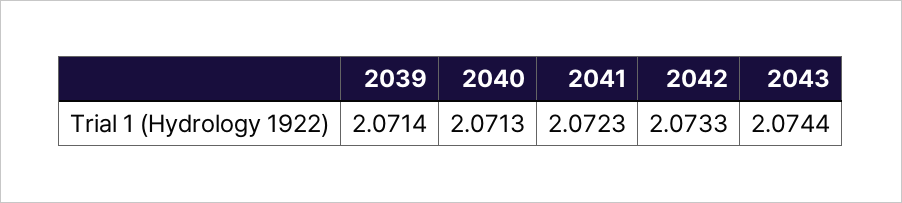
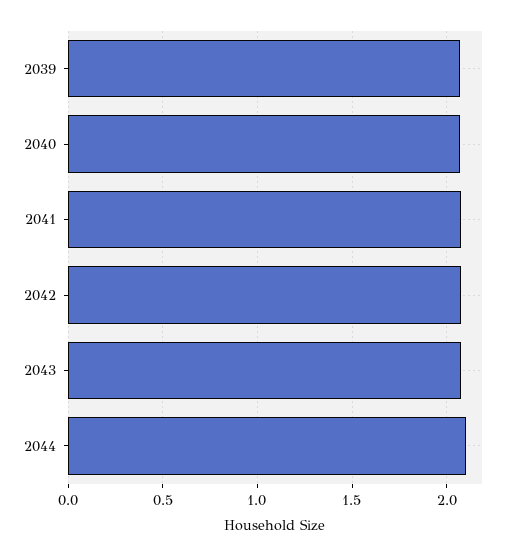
2044: none -> 2.1

